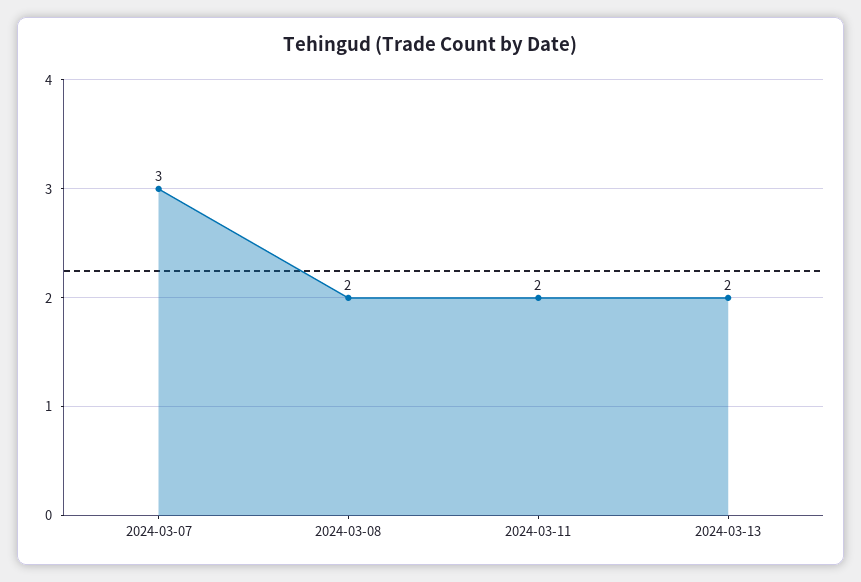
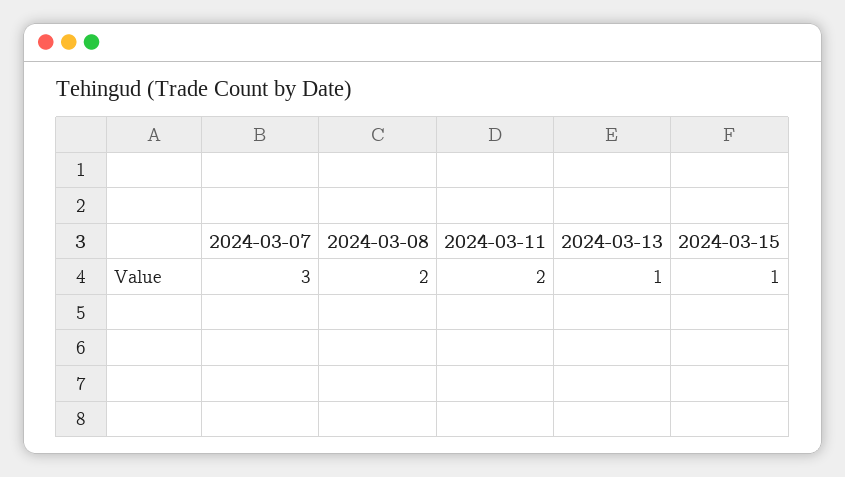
2024-03-13: 2 -> 1
2024-03-15: none -> 1

